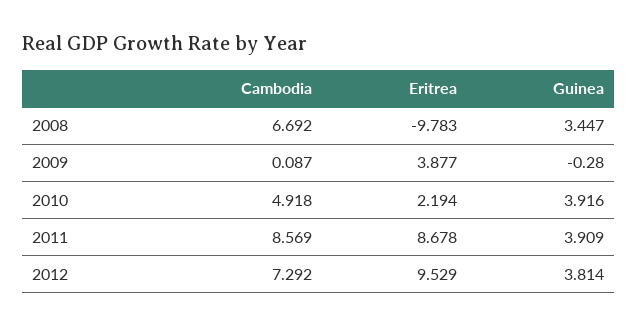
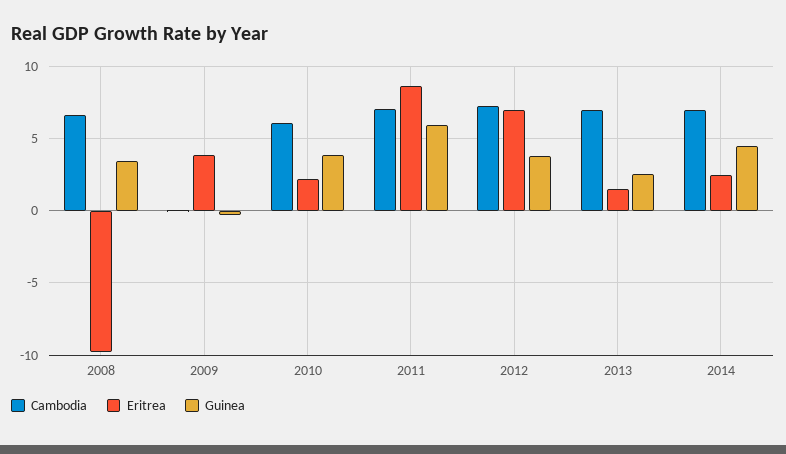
Cambodia, 2010: 4.918 -> 6
Cambodia, 2011: 8.569 -> 7
Guinea, 2011: 3.909 -> 6
Eritrea, 2012: 9.529 -> 7
Cambodia, 2013: none -> 7
Eritrea, 2013: none -> 1.5
Guinea, 2013: none -> 2.5
Cambodia, 2014: none -> 7
Eritrea, 2014: none -> 2.5
Guinea, 2014: none -> 4.5

